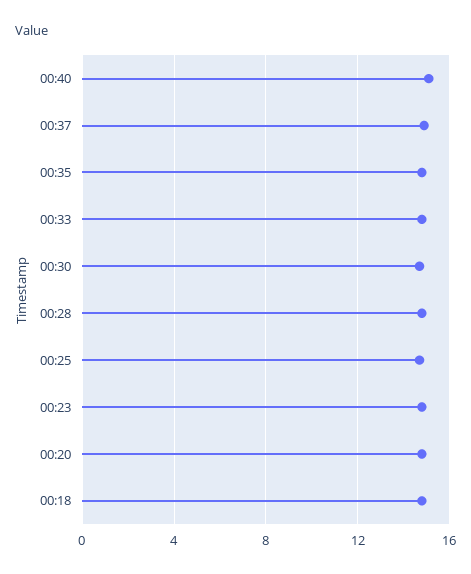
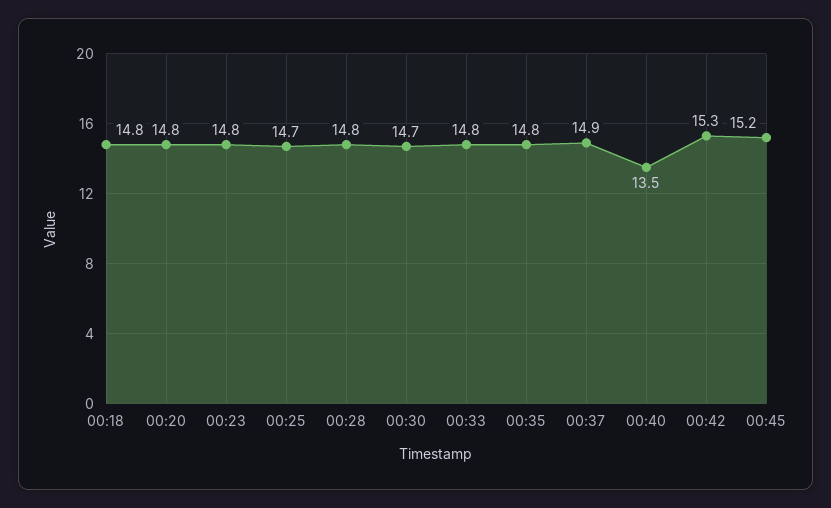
00:40: 15 -> 13.5
00:42: none -> 15.3
00:45: none -> 15.2

